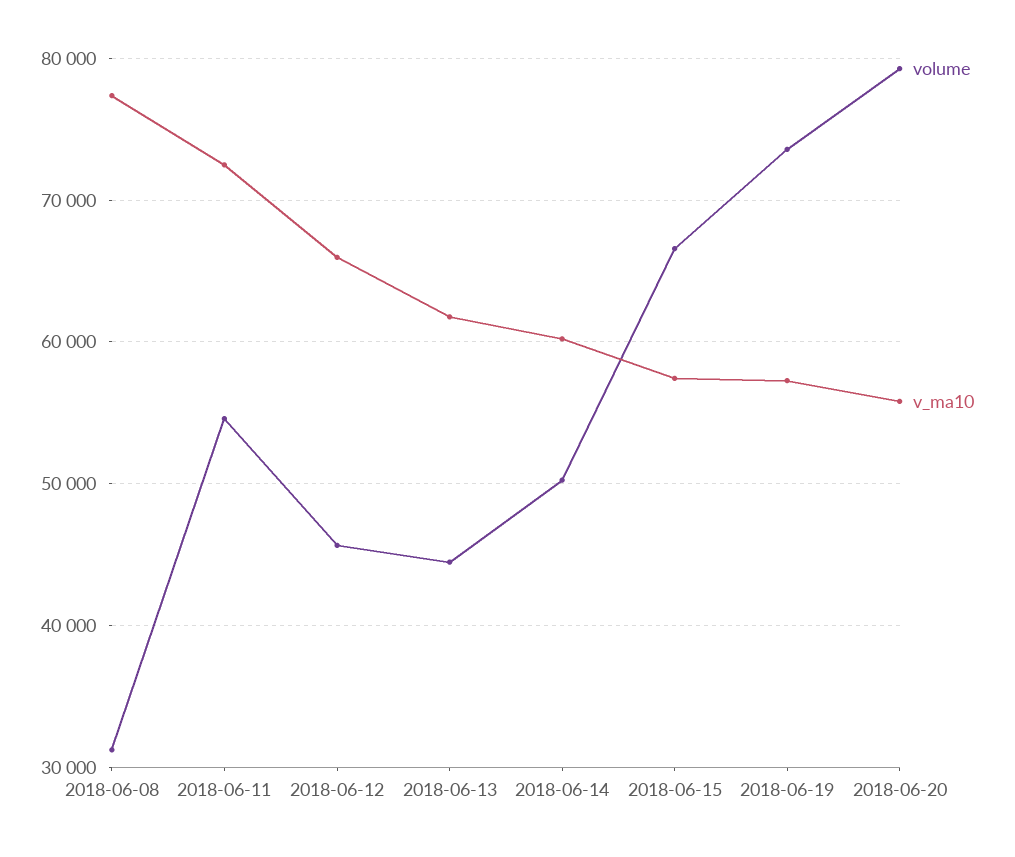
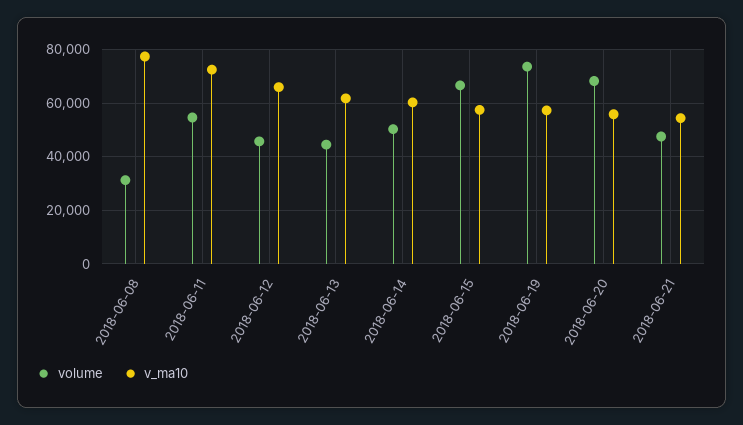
volume, 2018-06-20: 79000 -> 67500
volume, 2018-06-21: none -> 47500
v_ma10, 2018-06-21: none -> 55000

